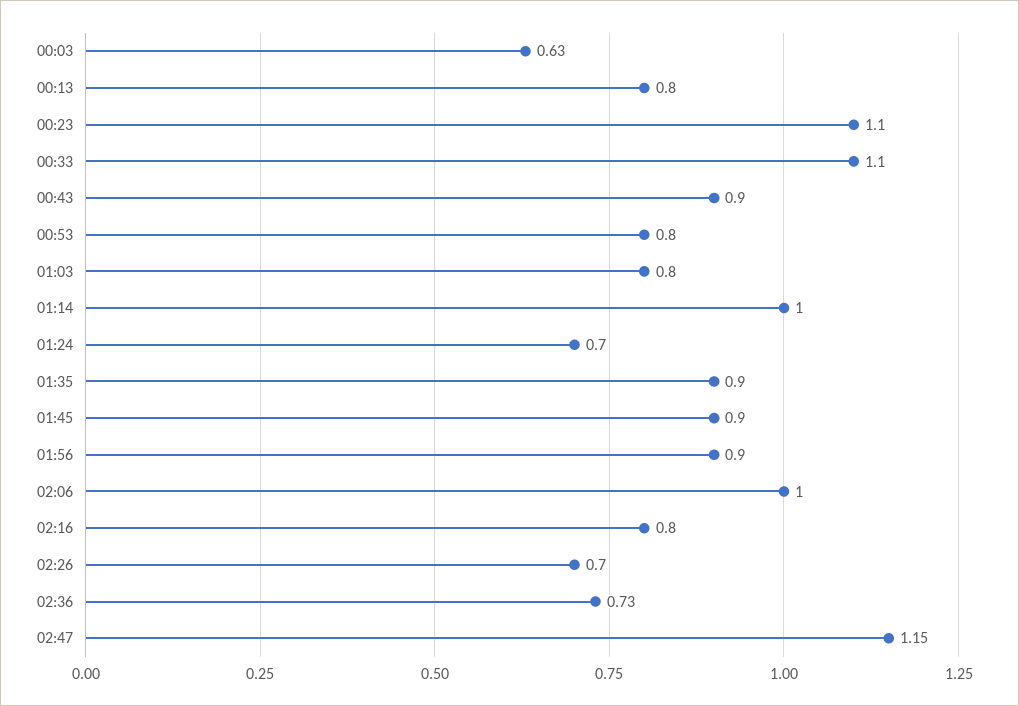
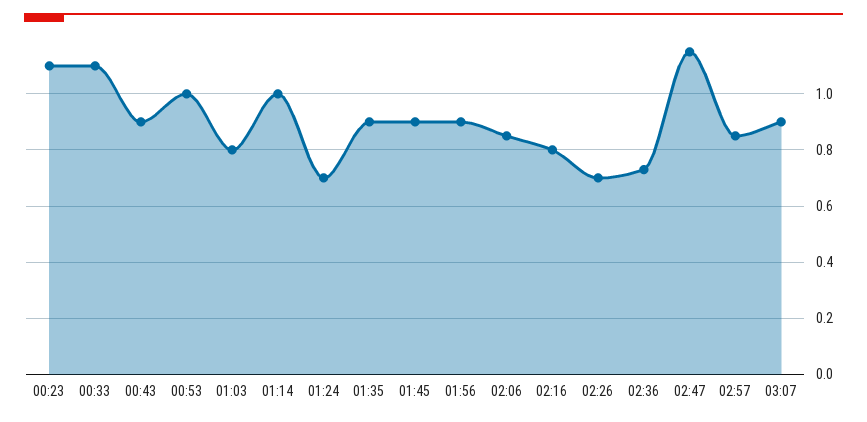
00:03: 0.63 -> none
00:13: 0.8 -> none
00:53: 0.8 -> 1
02:06: 1 -> 0.85
02:57: none -> 0.85
03:07: none -> 0.9

